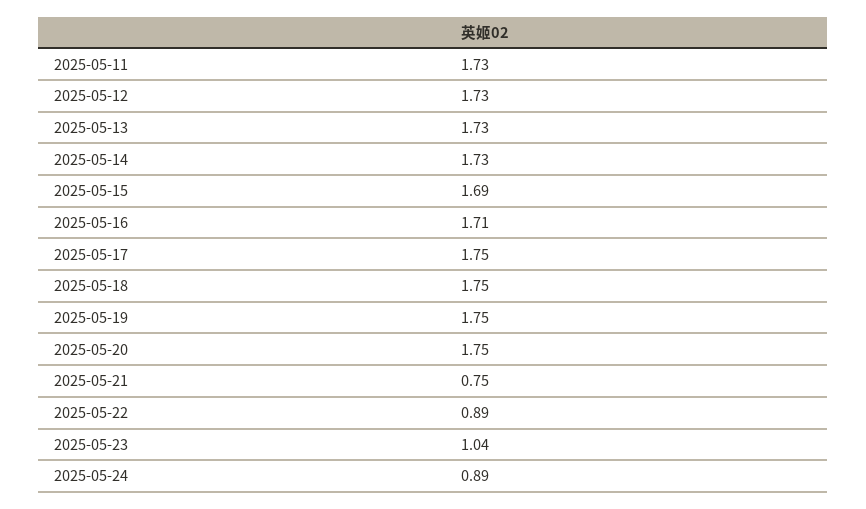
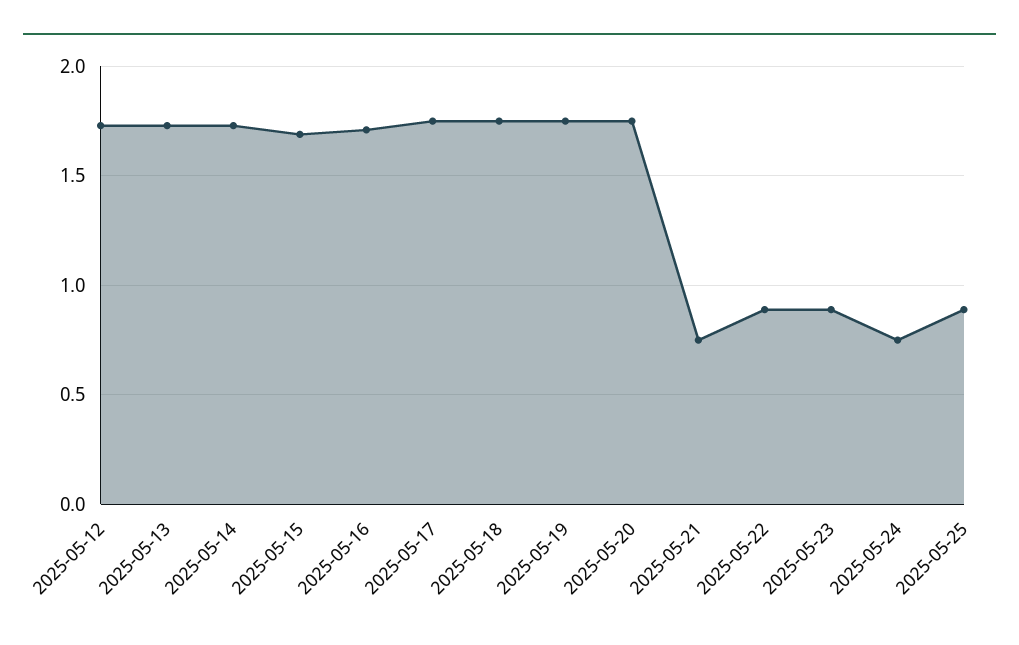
2025-05-11: 1.73 -> none
2025-05-23: 1.04 -> 0.9
2025-05-24: 0.89 -> 0.75
2025-05-25: none -> 0.9

